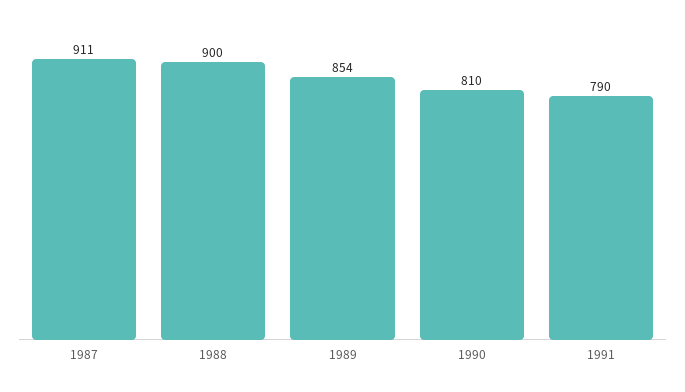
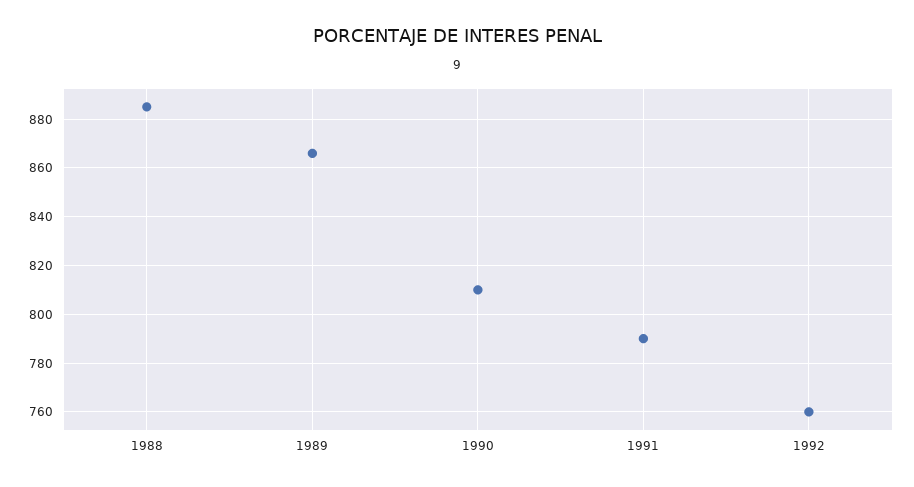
1987: 911 -> none
1988: 900 -> 885
1989: 854 -> 865
1992: none -> 760

